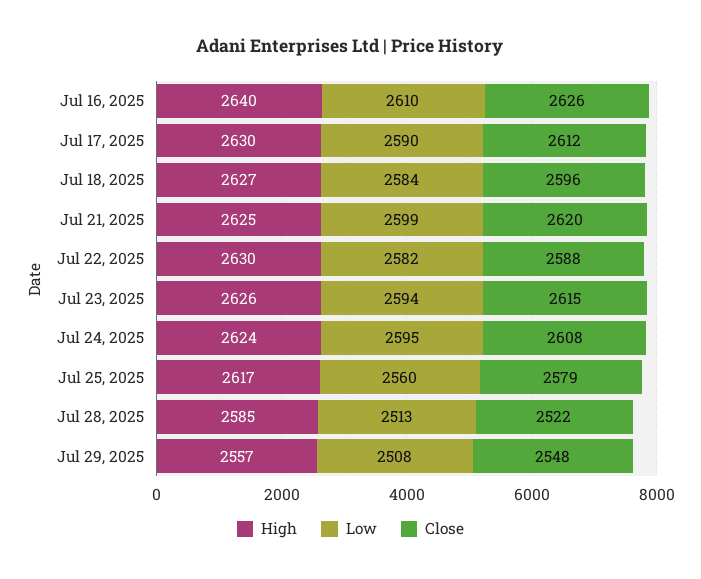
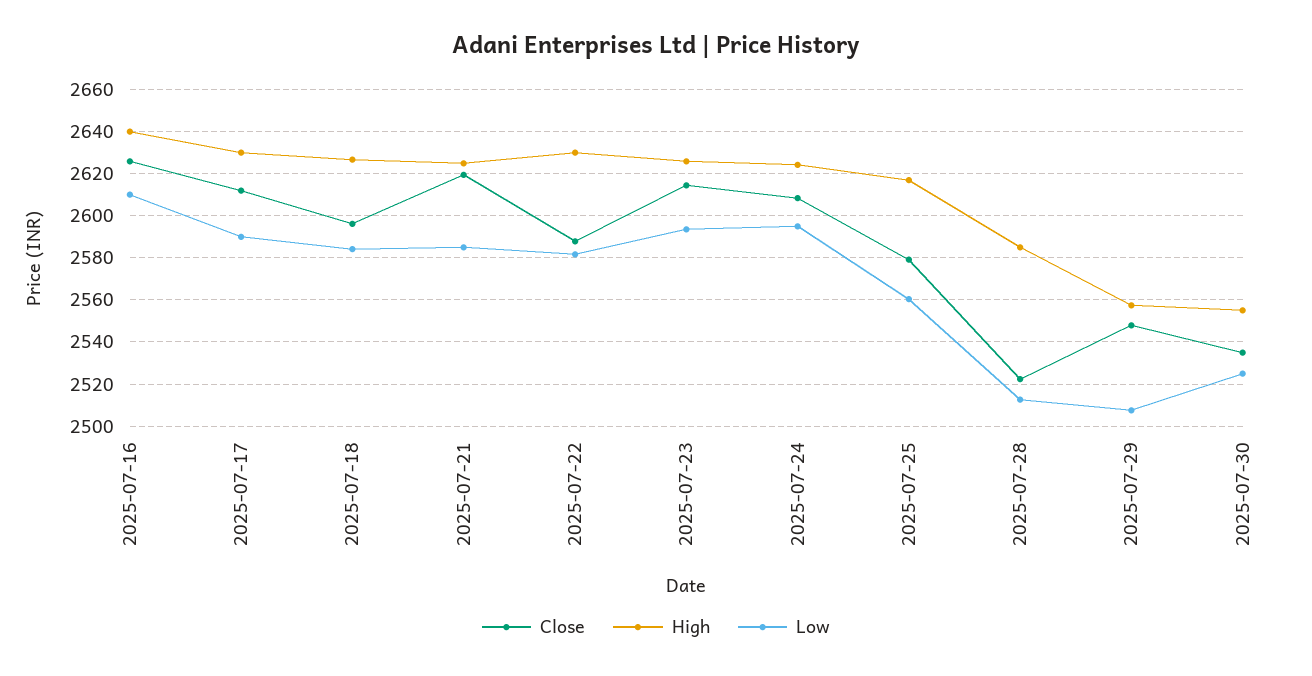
Low, Jul 21, 2025: 2599 -> 2585
Close, 2025-07-30: none -> 2535
High, 2025-07-30: none -> 2555
Low, 2025-07-30: none -> 2525

